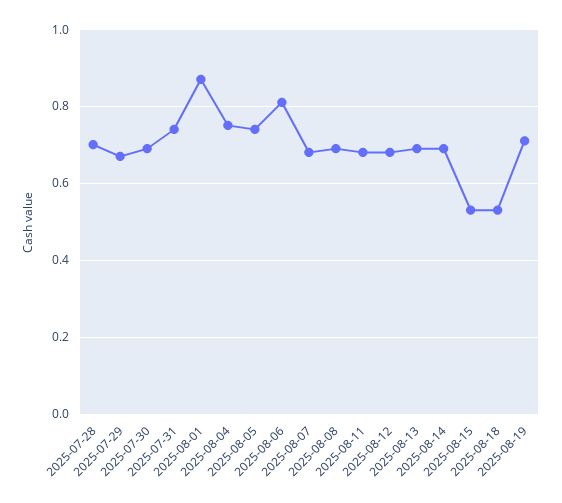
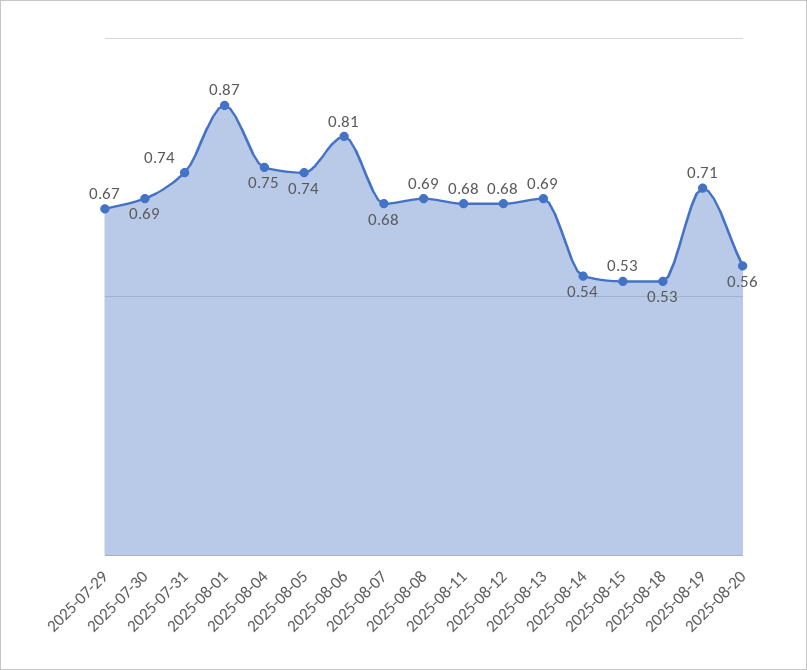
2025-07-28: 0.7 -> none
2025-08-14: 0.7 -> 0.54
2025-08-20: none -> 0.56

